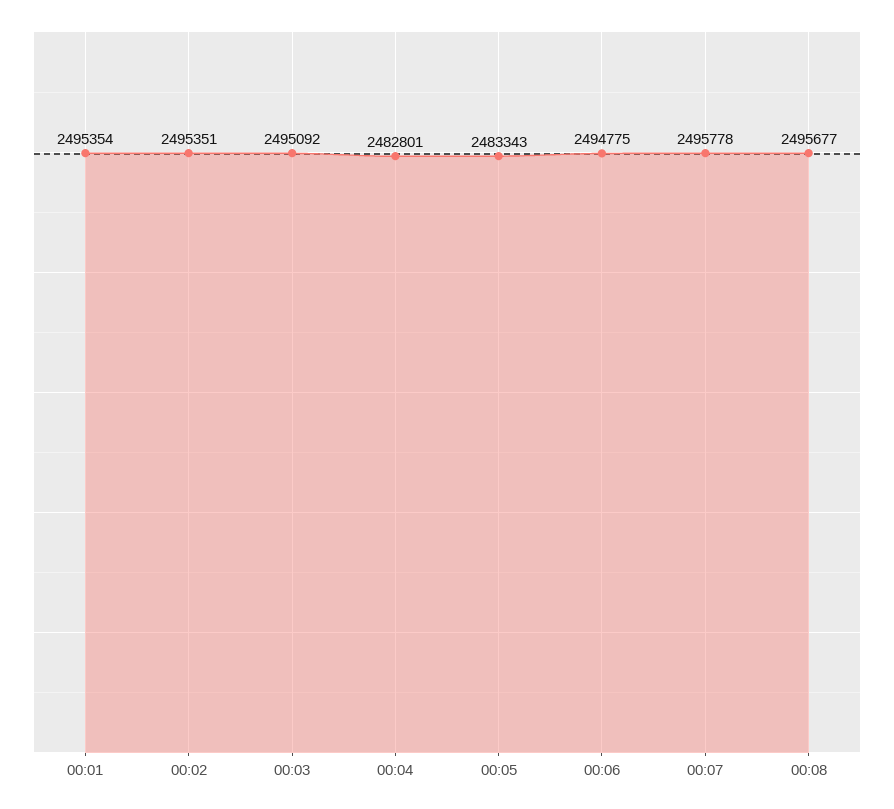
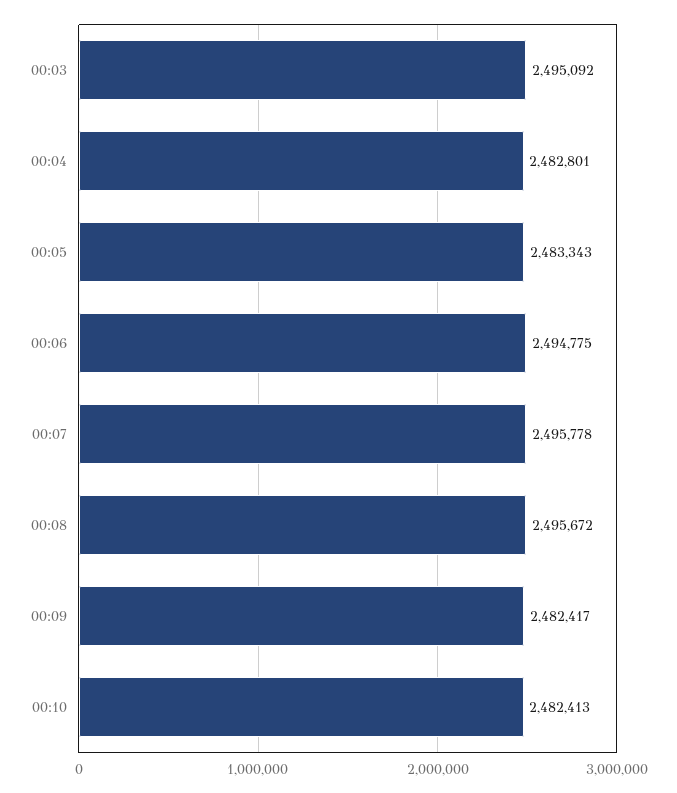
00:01: 2495354 -> none
00:02: 2495351 -> none
00:08: 2495677 -> 2495672
00:09: none -> 2482417
00:10: none -> 2482413

